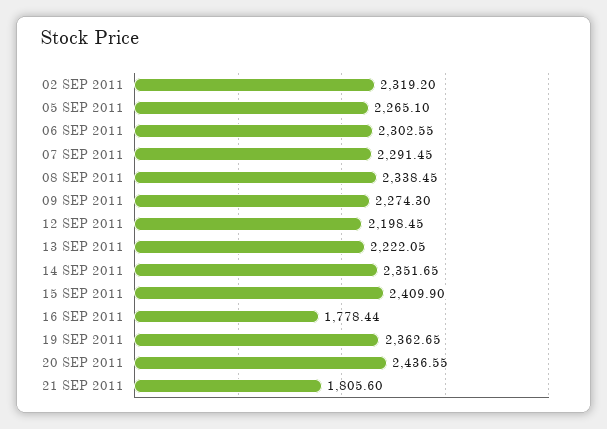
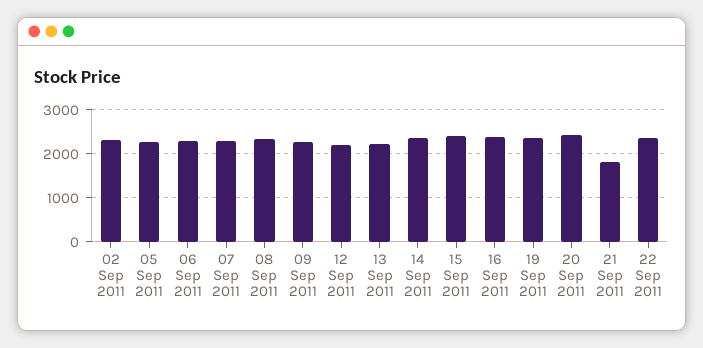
16 SEP 2011: 1778.44 -> 2400
22 Sep 2011: none -> 2400

